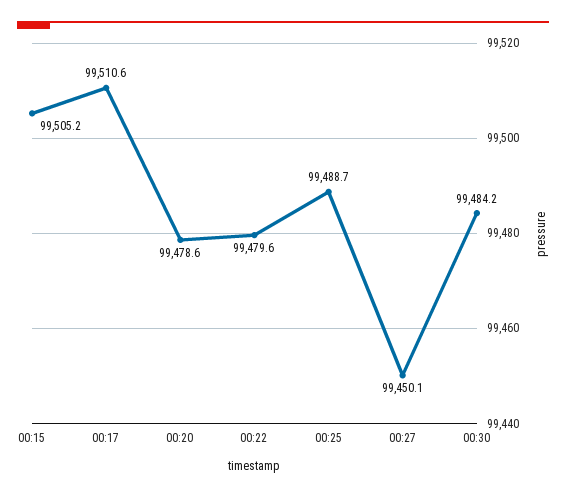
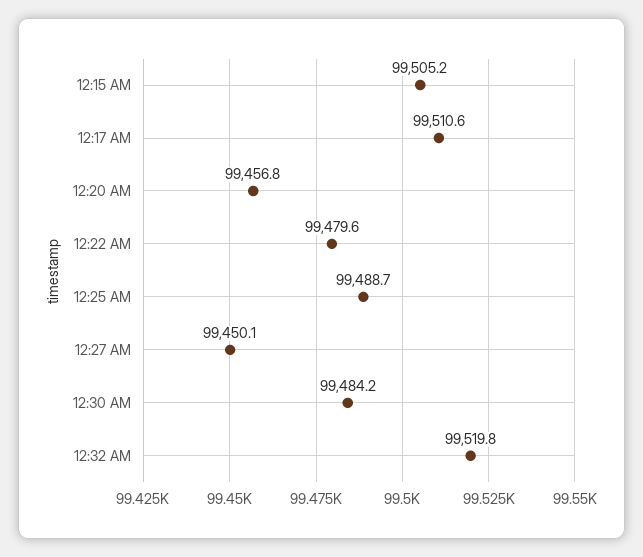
00:20: 99478.6 -> 99456.8
12:32 AM: none -> 99519.8

